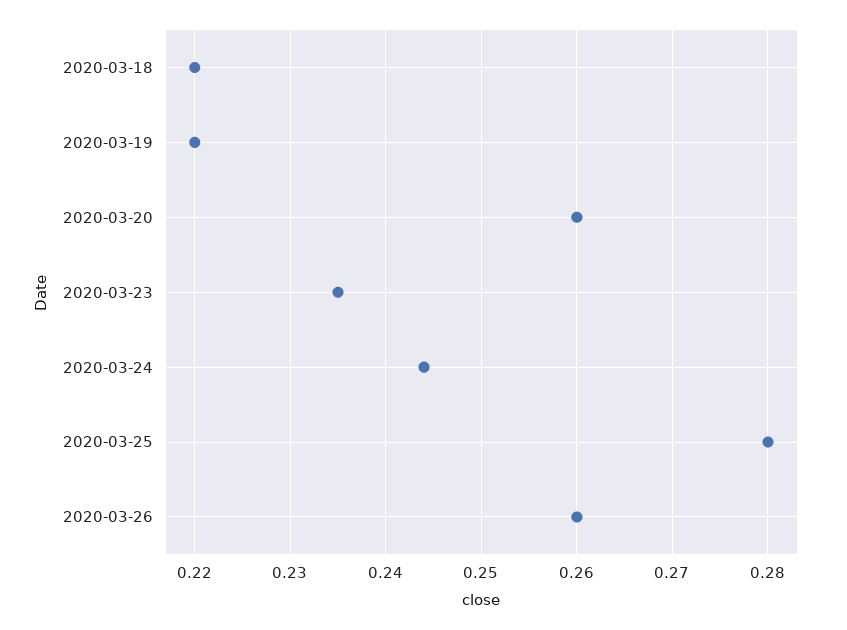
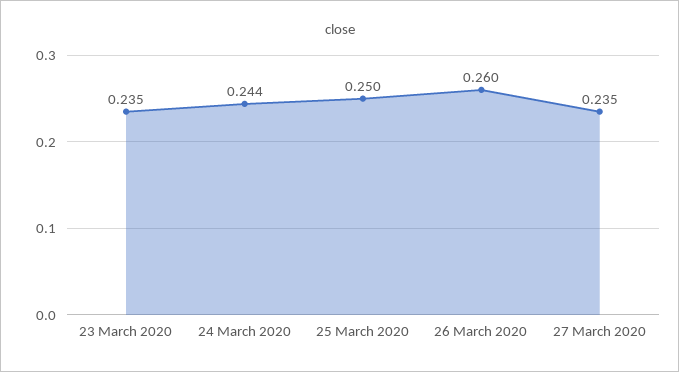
2020-03-18: 0.22 -> none
2020-03-19: 0.22 -> none
2020-03-20: 0.26 -> none
2020-03-25: 0.28 -> 0.25
27 March 2020: none -> 0.235

